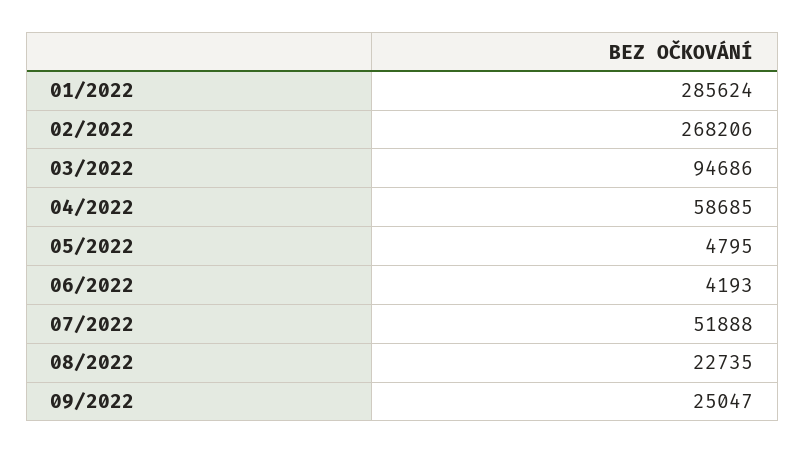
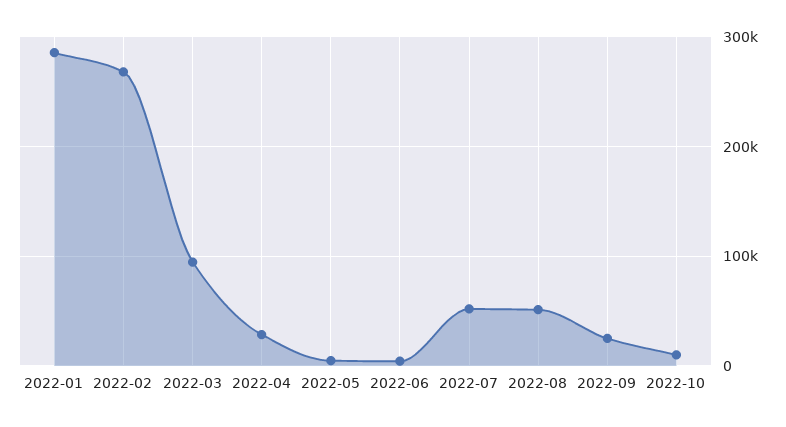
04/2022: 58685 -> 30000
08/2022: 22735 -> 50000
2022-10: none -> 10000

